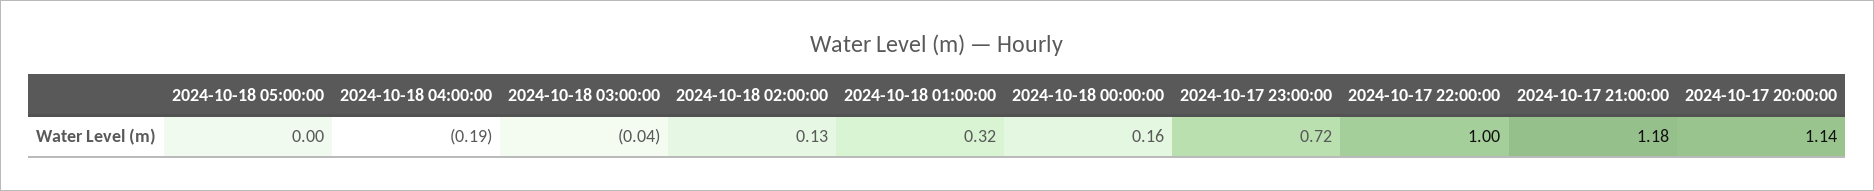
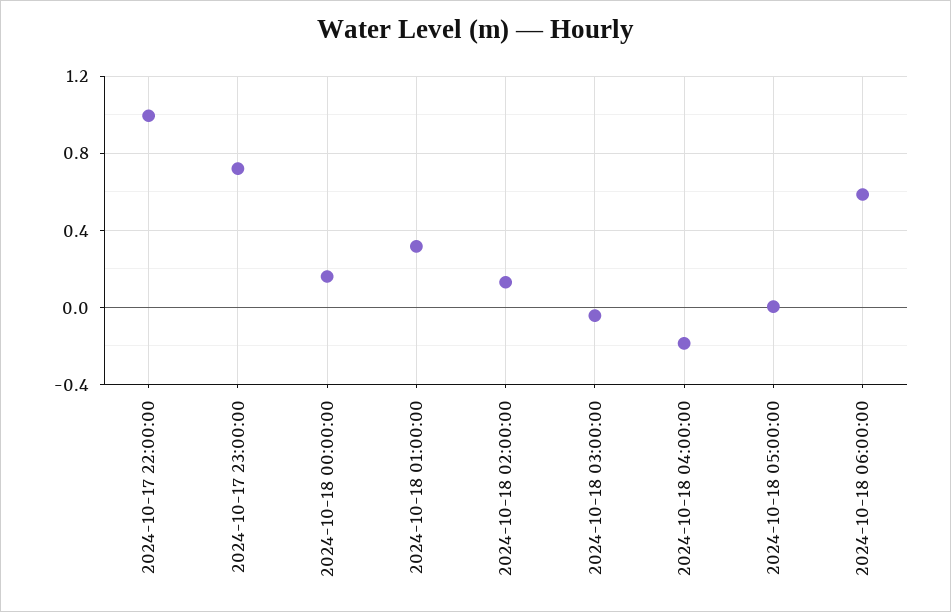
2024-10-17 21:00:00: 1.18 -> none
2024-10-17 20:00:00: 1.14 -> none
2024-10-18 06:00:00: none -> 0.6

